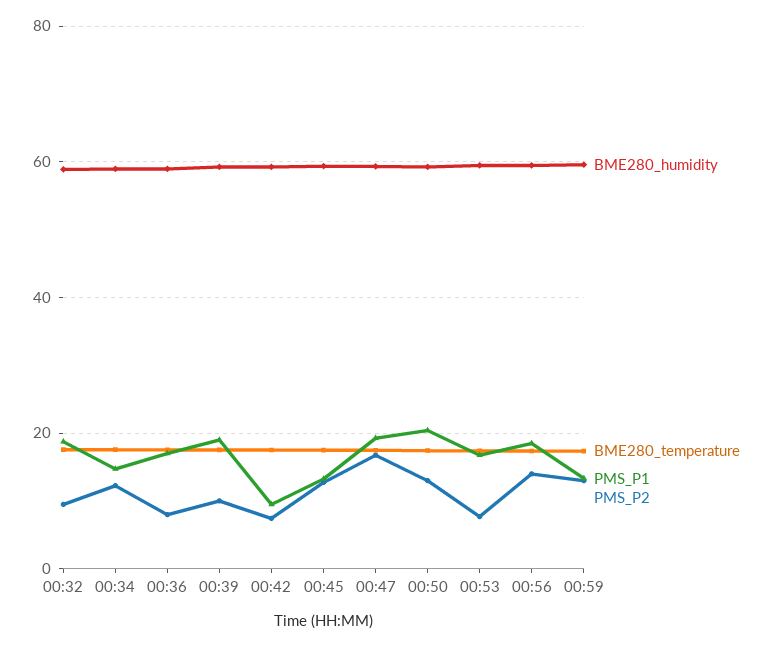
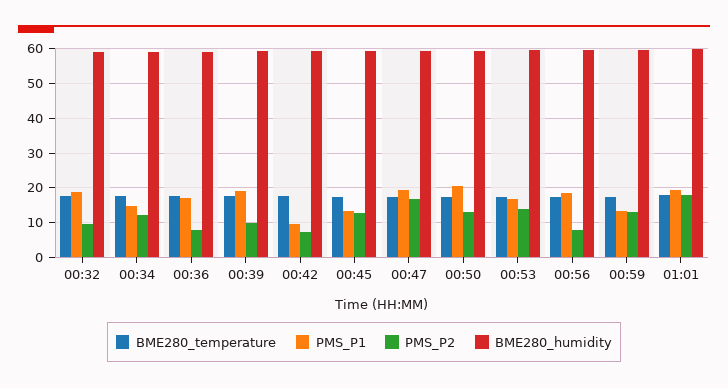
PMS_P2, 00:53: 8 -> 14
PMS_P2, 00:56: 14 -> 8
BME280_temperature, 01:01: none -> 18
PMS_P1, 01:01: none -> 20
PMS_P2, 01:01: none -> 18
BME280_humidity, 01:01: none -> 60

